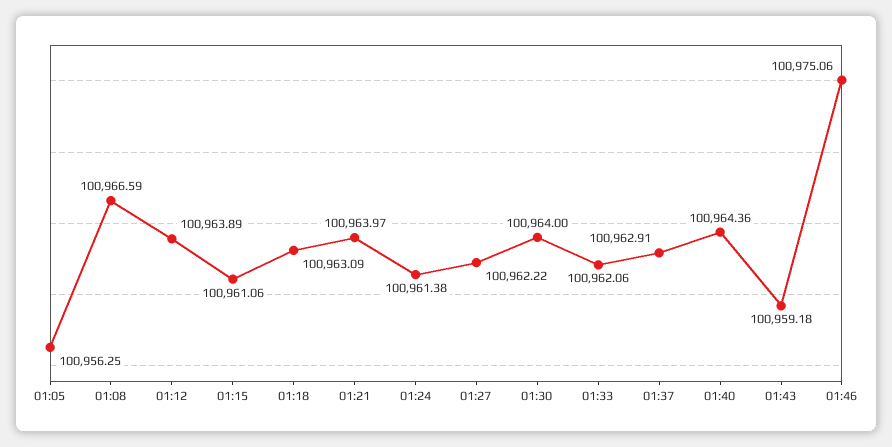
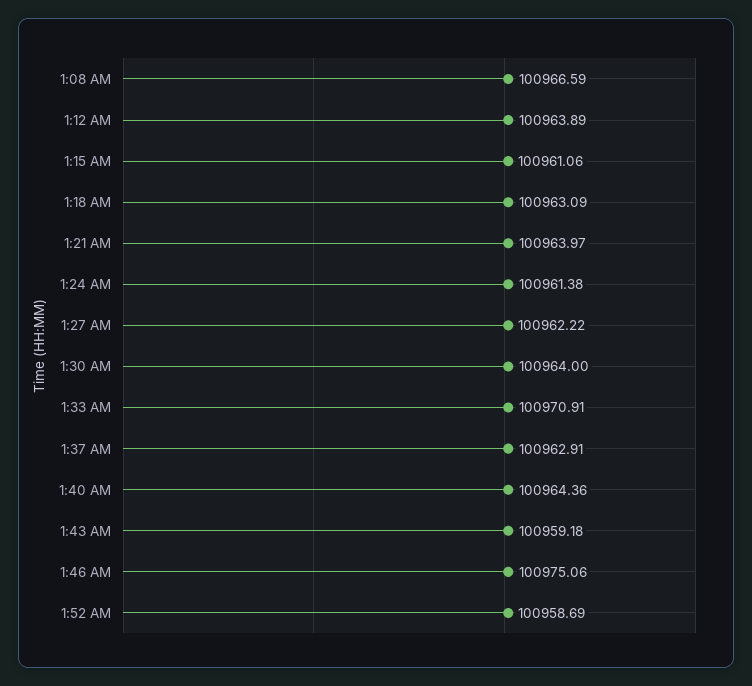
01:05: 100956.25 -> none
01:33: 100962.06 -> 100970.91
1:52 AM: none -> 100958.69

